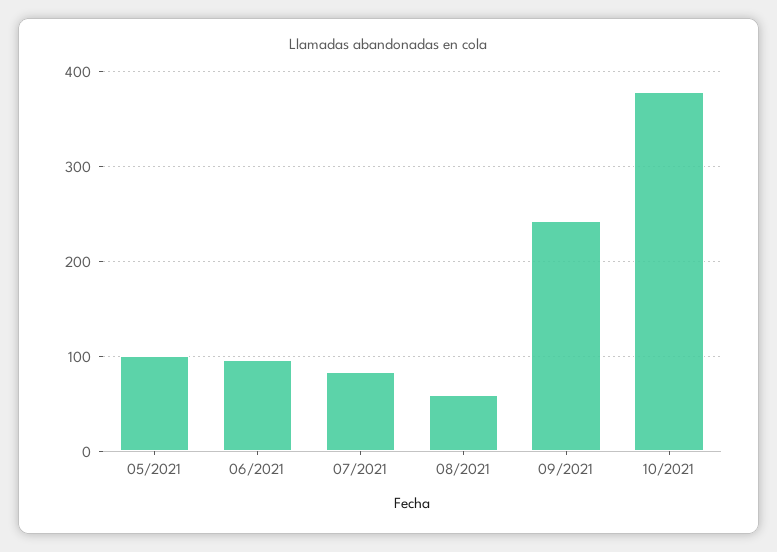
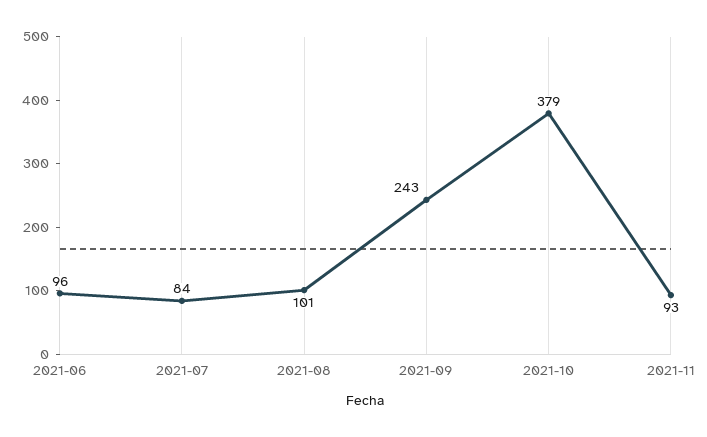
05/2021: 100 -> none
08/2021: 60 -> 101
2021-11: none -> 93

